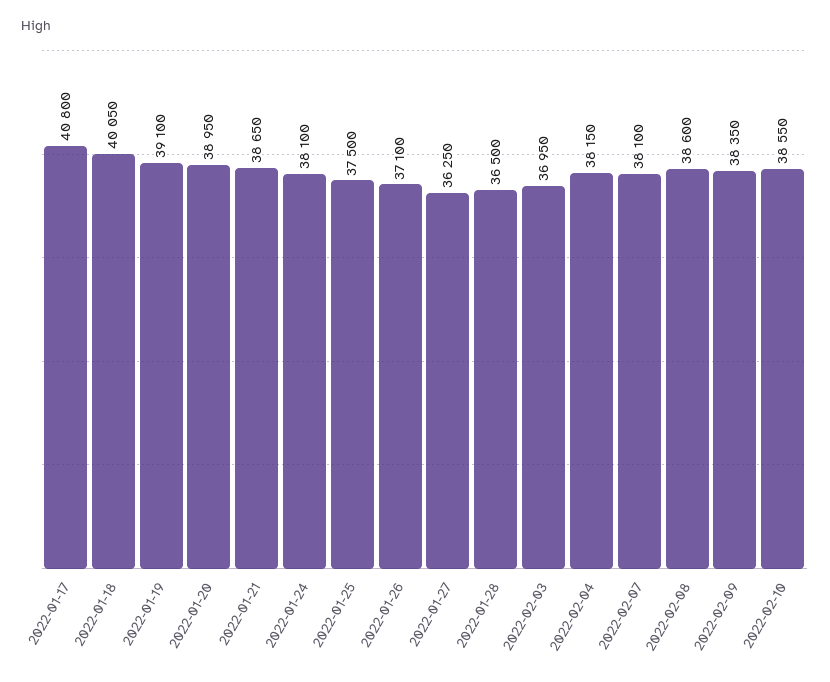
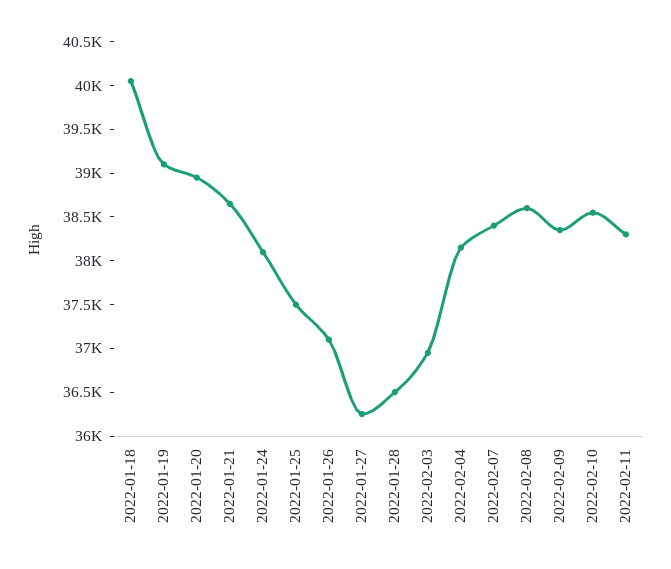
2022-01-17: 40800 -> none
2022-02-07: 38100 -> 38400
2022-02-11: none -> 38300

